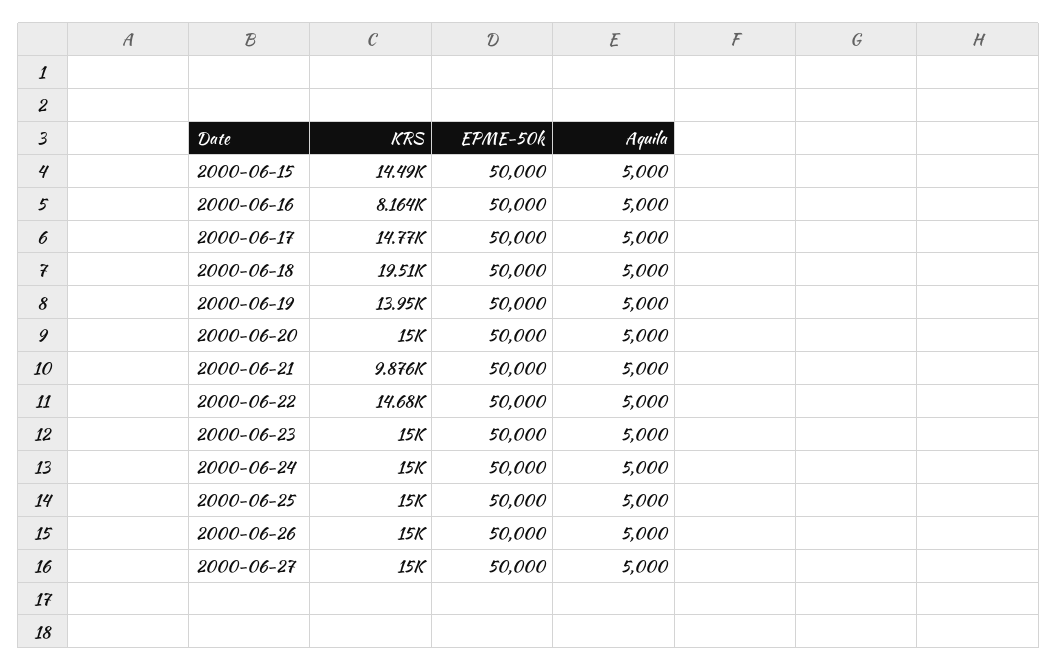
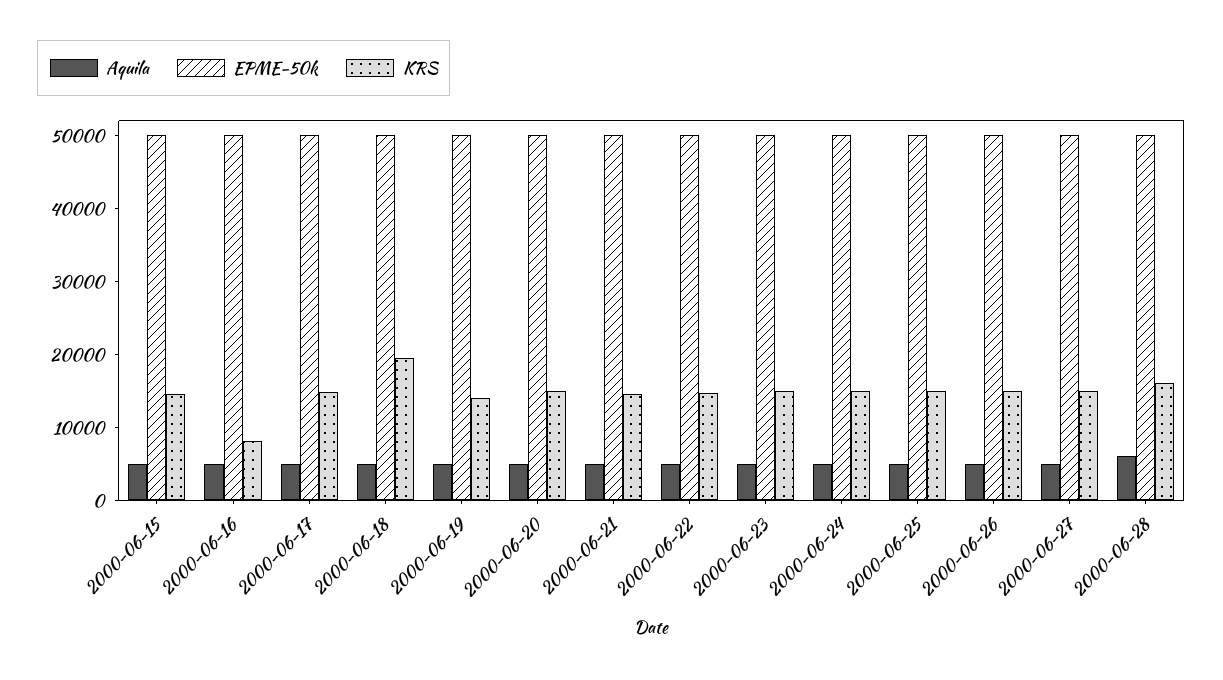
KRS, 2000-06-21: 9876 -> 14000
Aquila, 2000-06-28: none -> 6000
EPME-50k, 2000-06-28: none -> 50000
KRS, 2000-06-28: none -> 16000

